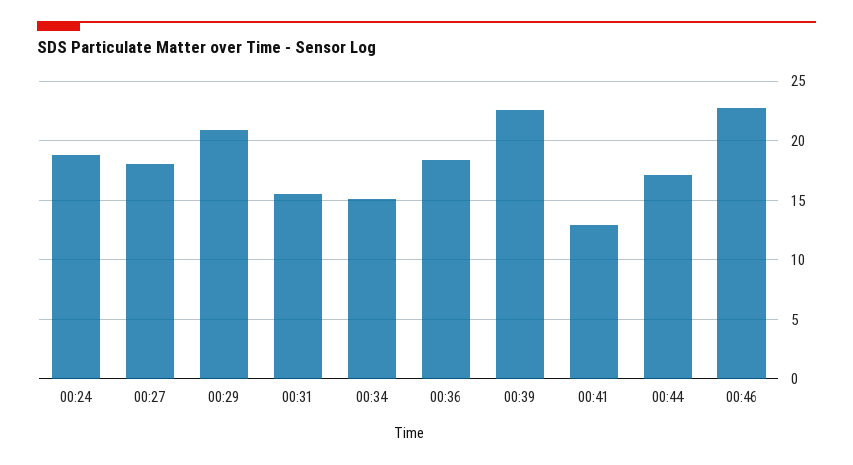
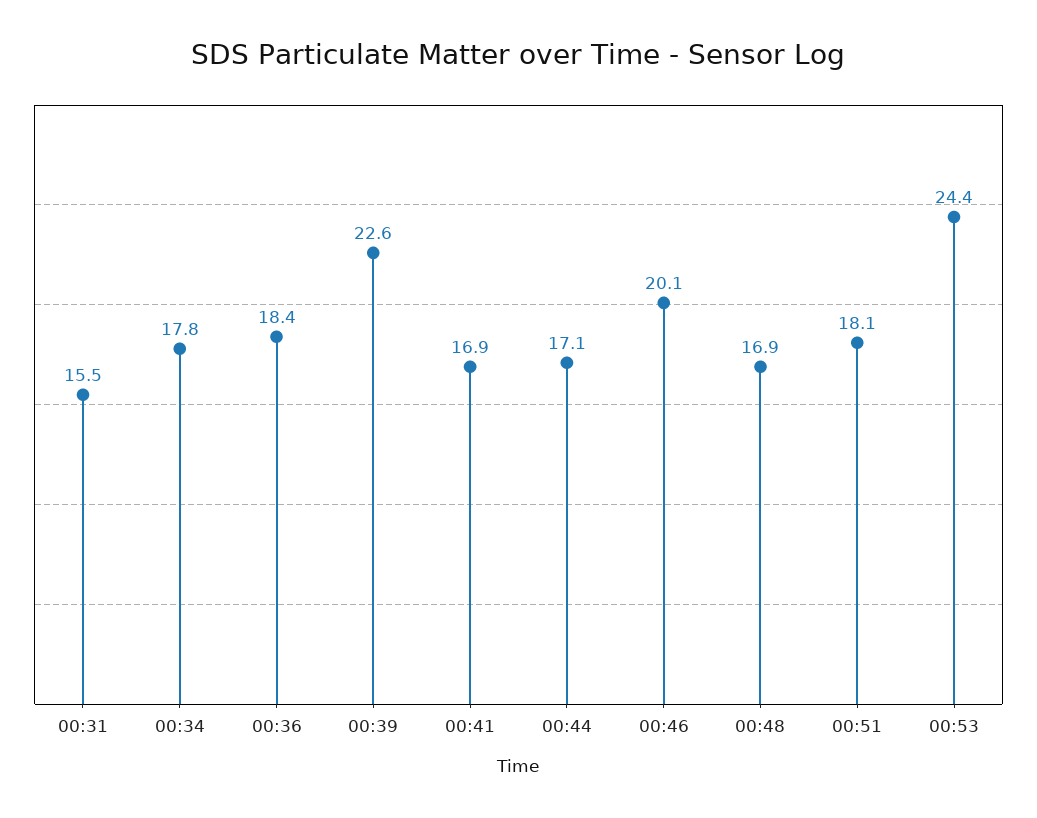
00:24: 19 -> none
00:27: 18 -> none
00:29: 21 -> none
00:34: 15 -> 17.8
00:41: 13 -> 16.9
00:46: 23 -> 20.1
00:48: none -> 16.9
00:51: none -> 18.1
00:53: none -> 24.4

